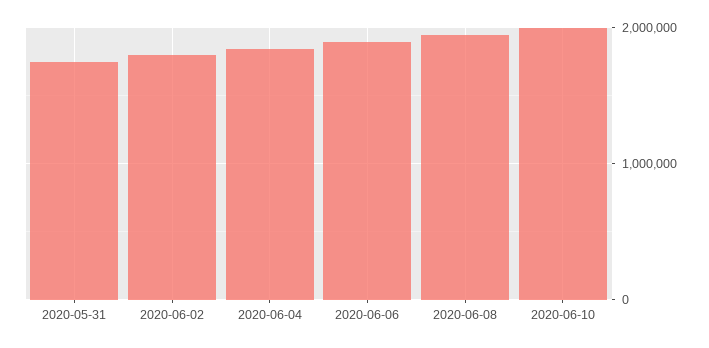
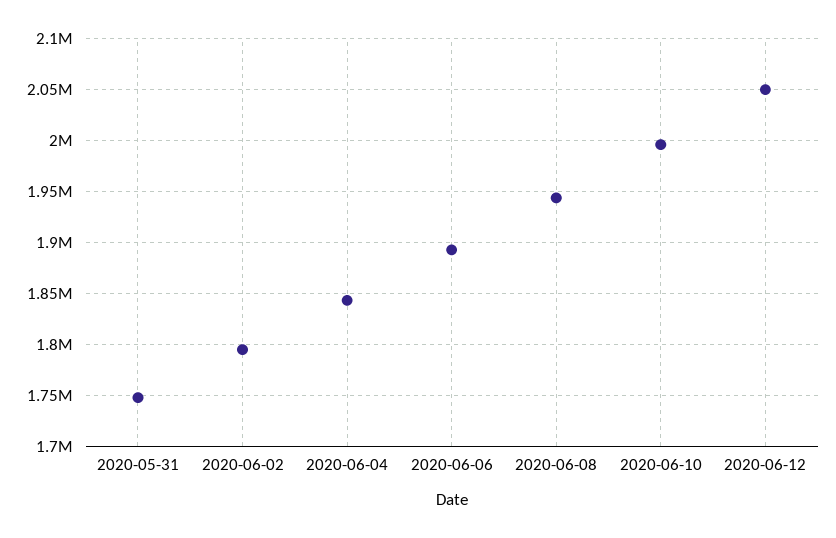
2020-06-12: none -> 2050000

